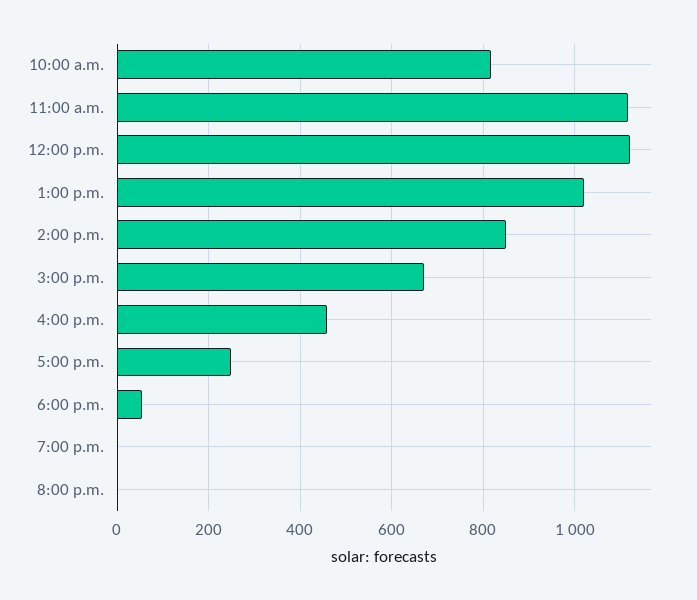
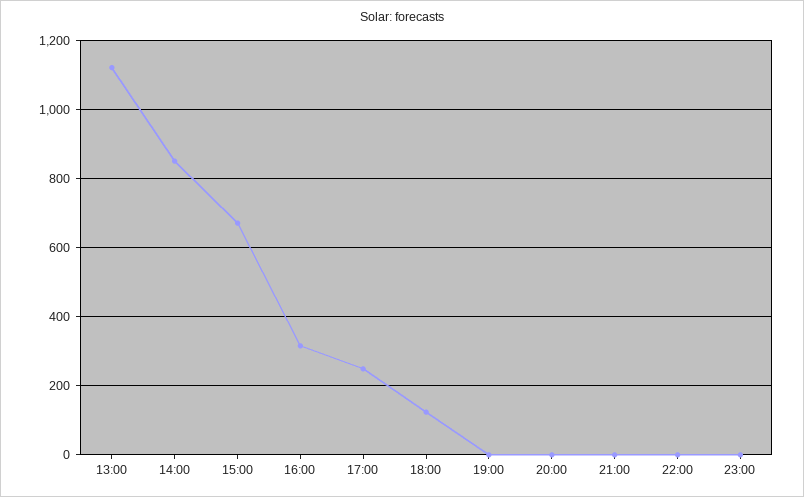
10:00 a.m.: 820 -> none
11:00 a.m.: 1120 -> none
12:00 p.m.: 1120 -> none
1:00 p.m.: 1020 -> 1120
4:00 p.m.: 460 -> 320
6:00 p.m.: 60 -> 120
21:00: none -> 0
22:00: none -> 0
23:00: none -> 0

